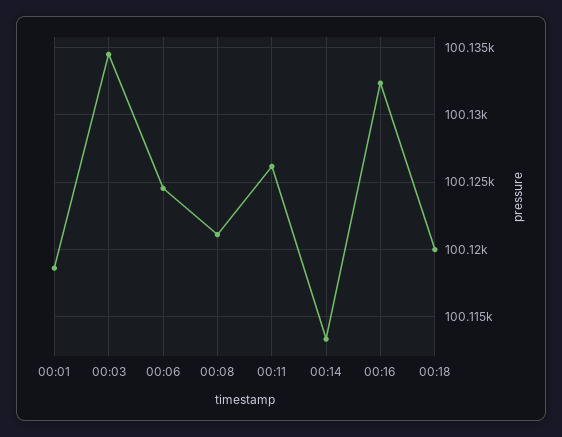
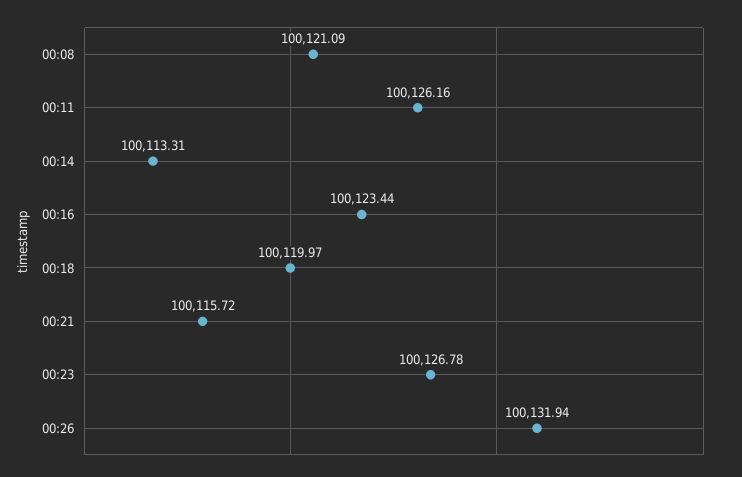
00:01: 100118.5 -> none
00:03: 100134.5 -> none
00:06: 100124.5 -> none
00:16: 100132.5 -> 100123.44
00:21: none -> 100115.72
00:23: none -> 100126.78
00:26: none -> 100131.94

